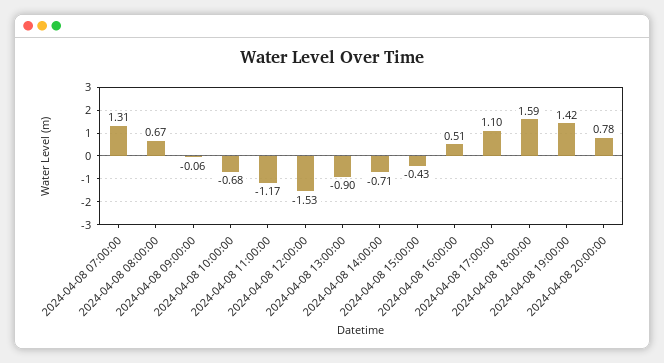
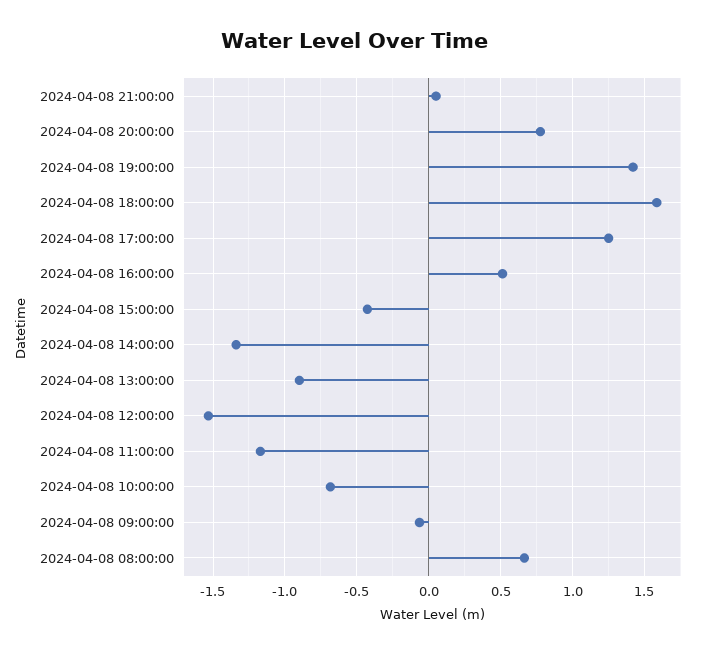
2024-04-08 07:00:00: 1.31 -> none
2024-04-08 14:00:00: -0.71 -> -1.35
2024-04-08 17:00:00: 1.1 -> 1.25
2024-04-08 21:00:00: none -> 0.05

